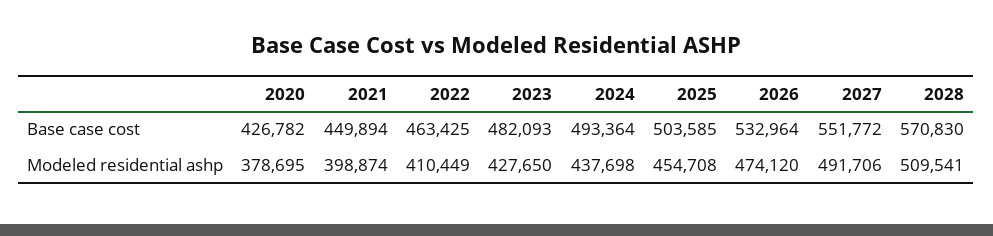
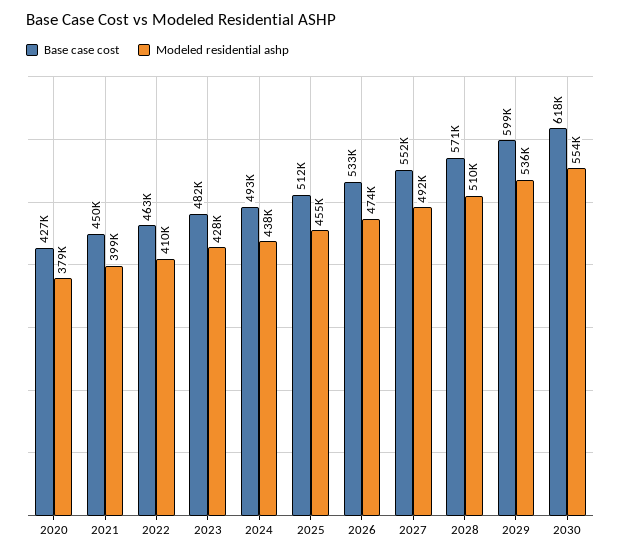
Base case cost, 2025: 503585 -> 512000
Base case cost, 2029: none -> 599000
Modeled residential ashp, 2029: none -> 536000
Base case cost, 2030: none -> 618000
Modeled residential ashp, 2030: none -> 554000

